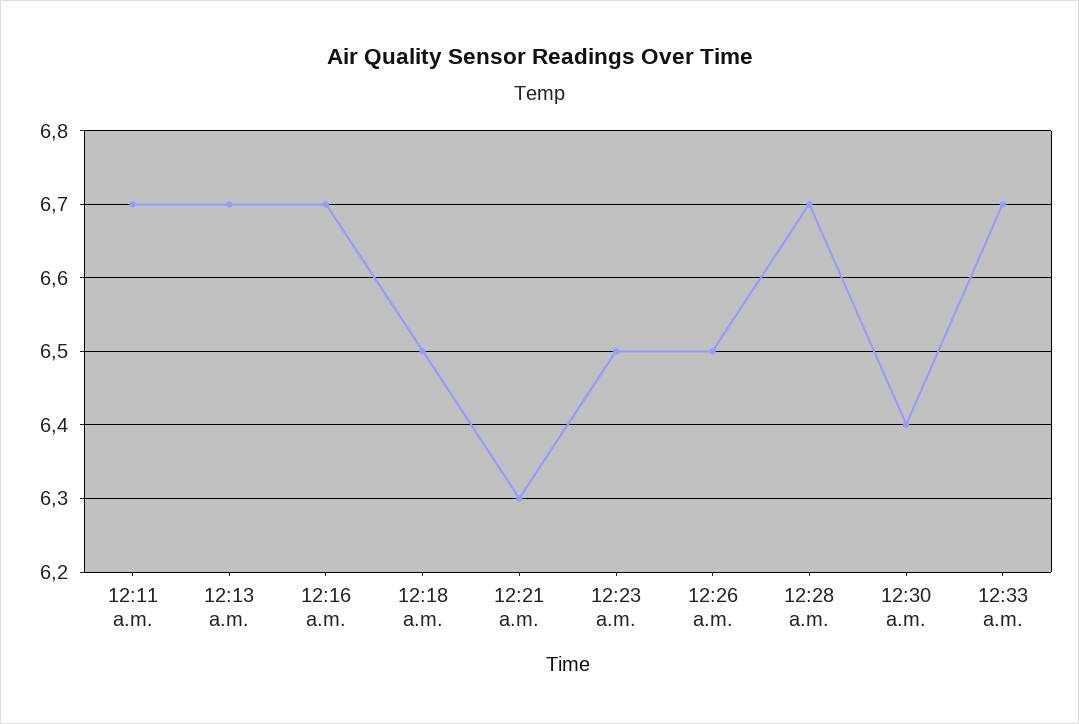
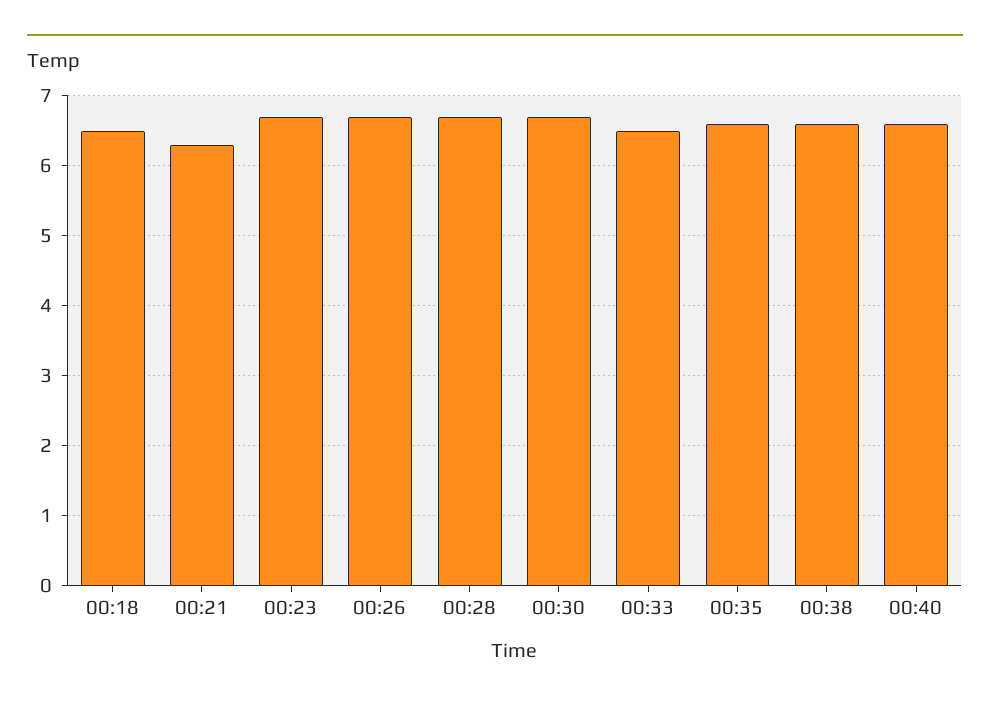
12:11 a.m.: 6.7 -> none
12:13 a.m.: 6.7 -> none
12:16 a.m.: 6.7 -> none
12:23 a.m.: 6.5 -> 6.7
12:26 a.m.: 6.5 -> 6.7
12:30 a.m.: 6.4 -> 6.7
12:33 a.m.: 6.7 -> 6.5
00:35: none -> 6.6
00:38: none -> 6.6
00:40: none -> 6.6

